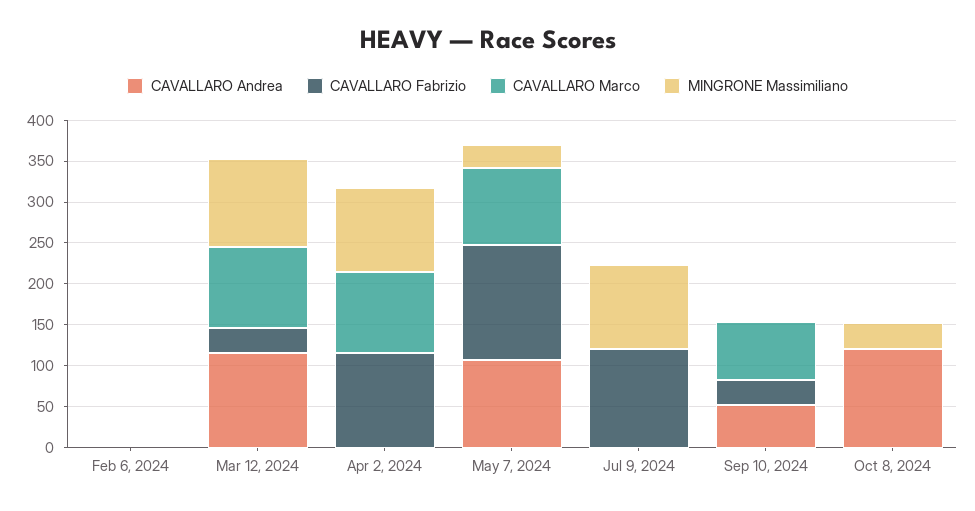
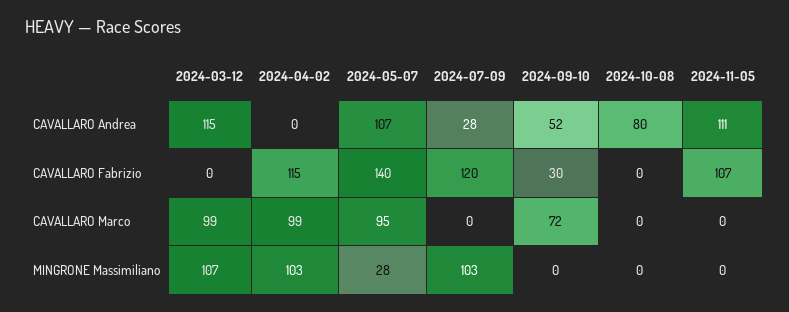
CAVALLARO Andrea, Feb 6, 2024: 0 -> none
CAVALLARO Fabrizio, Feb 6, 2024: 0 -> none
CAVALLARO Marco, Feb 6, 2024: 0 -> none
MINGRONE Massimiliano, Feb 6, 2024: 0 -> none
CAVALLARO Fabrizio, Mar 12, 2024: 30 -> 0
CAVALLARO Andrea, Jul 9, 2024: 0 -> 28
CAVALLARO Andrea, Oct 8, 2024: 120 -> 80
MINGRONE Massimiliano, Oct 8, 2024: 30 -> 0
CAVALLARO Andrea, 2024-11-05: none -> 111
CAVALLARO Fabrizio, 2024-11-05: none -> 107
CAVALLARO Marco, 2024-11-05: none -> 0
MINGRONE Massimiliano, 2024-11-05: none -> 0

